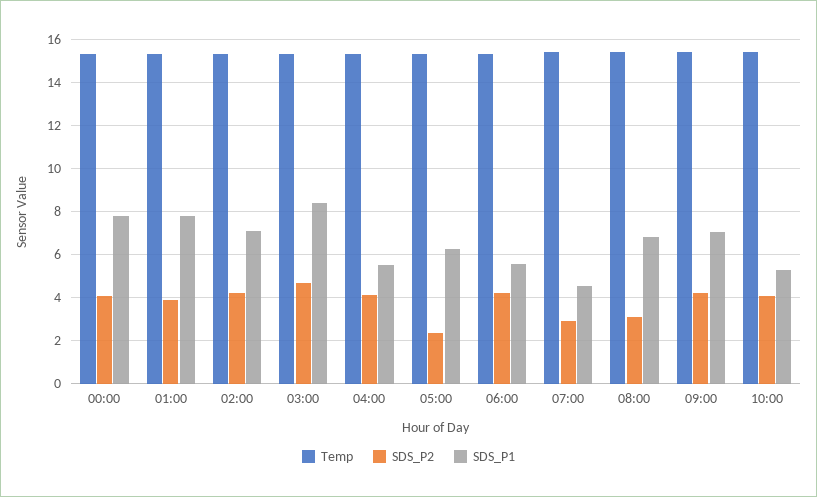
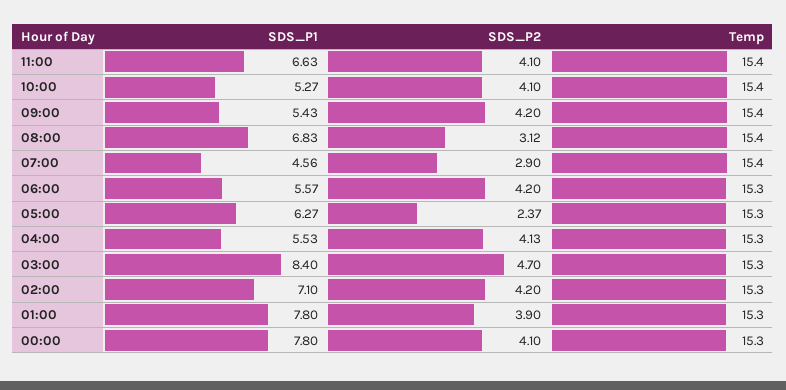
SDS_P1, 09:00: 7 -> 5.43
SDS_P1, 11:00: none -> 6.63
SDS_P2, 11:00: none -> 4.1
Temp, 11:00: none -> 15.4

